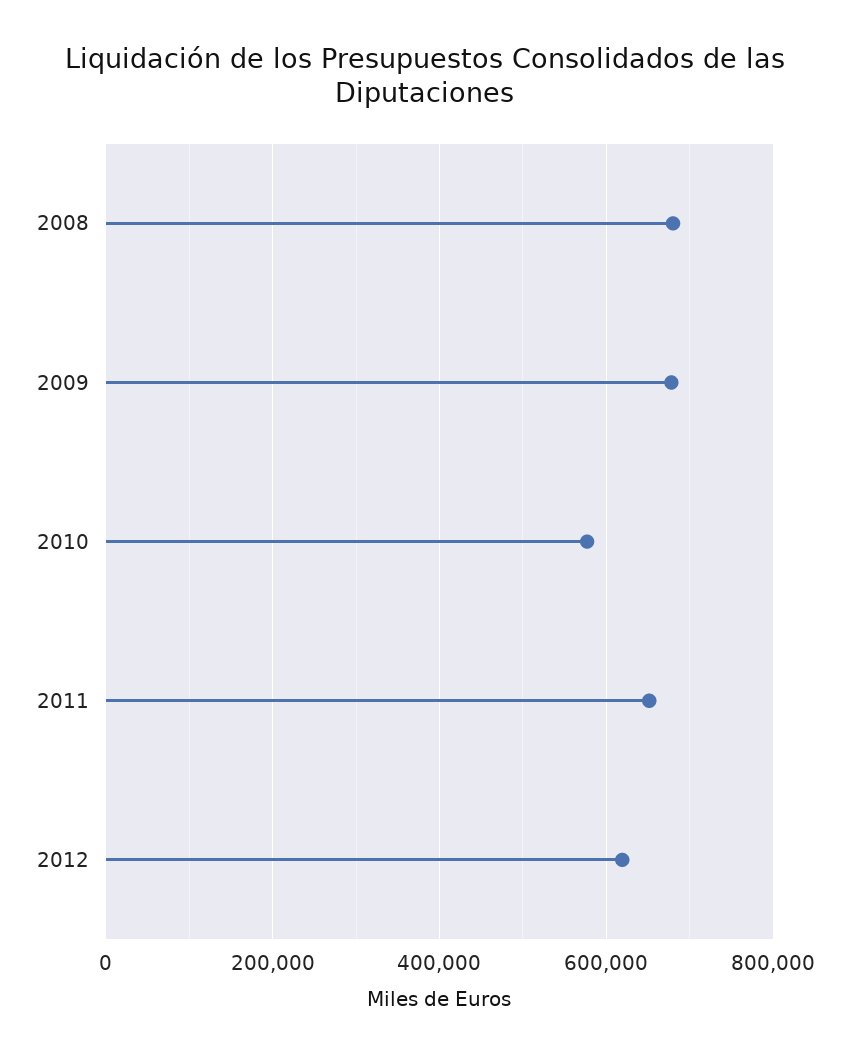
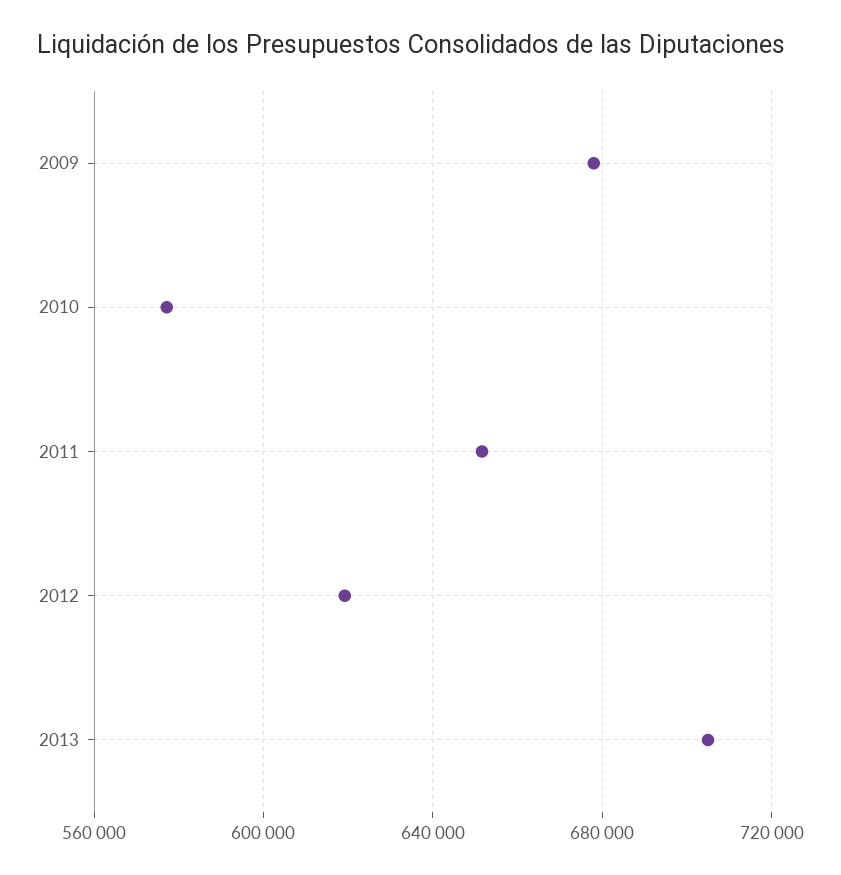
2008: 680000 -> none
2013: none -> 705000

